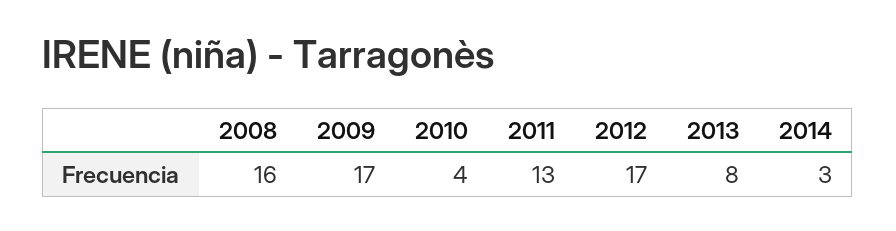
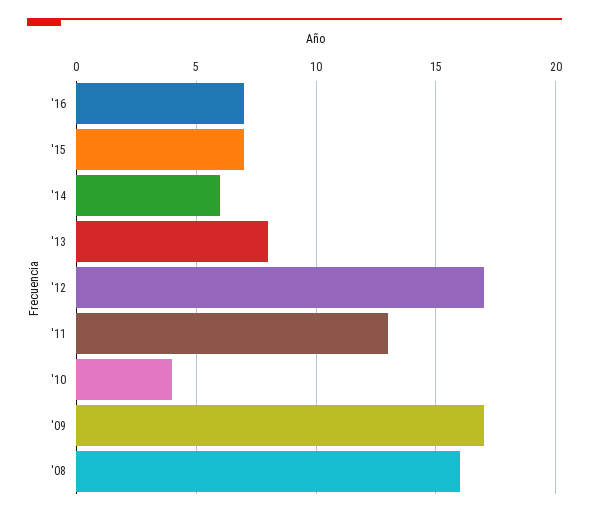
2014: 3 -> 6
'16: none -> 7
'15: none -> 7

